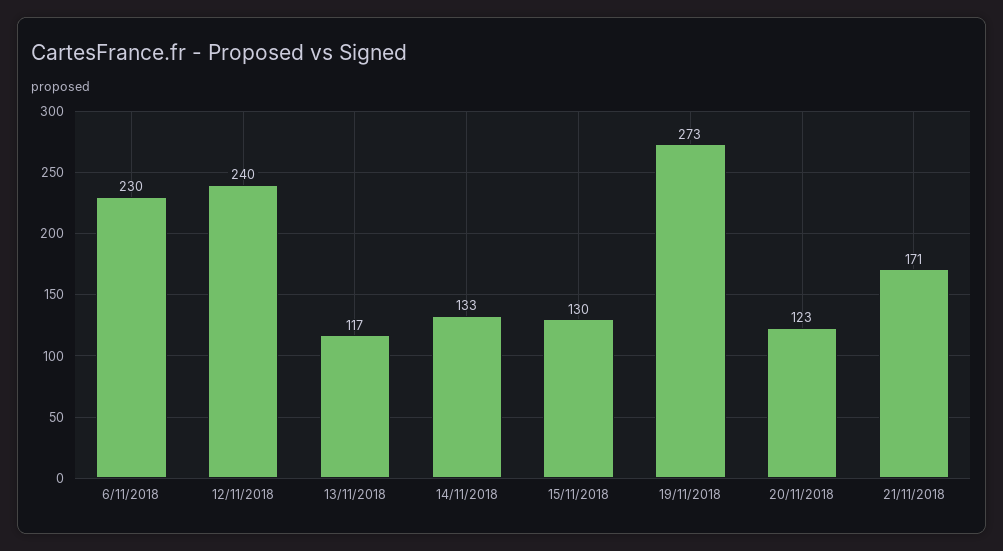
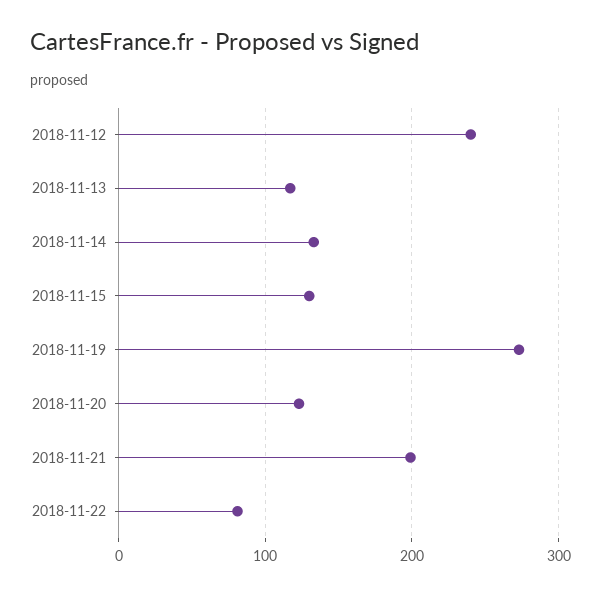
6/11/2018: 230 -> none
21/11/2018: 171 -> 200
2018-11-22: none -> 80

